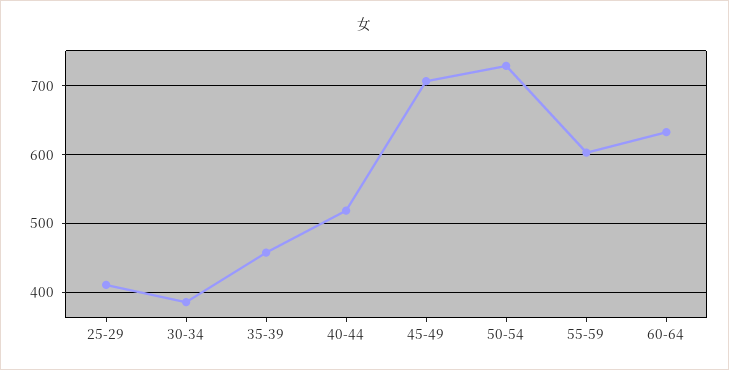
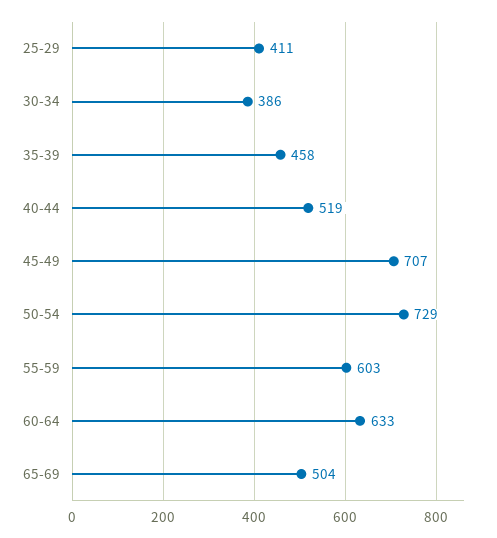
65-69: none -> 504

